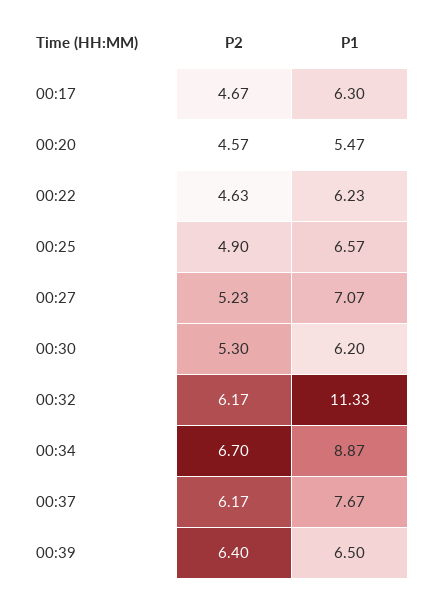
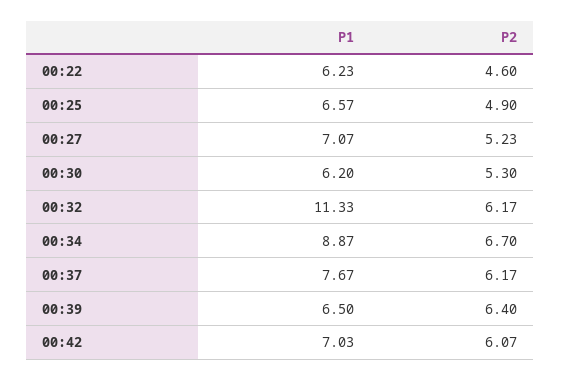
P2, 00:17: 4.67 -> none
P1, 00:17: 6.3 -> none
P2, 00:20: 4.57 -> none
P1, 00:20: 5.47 -> none
P2, 00:22: 4.63 -> 4.6
P1, 00:42: none -> 7.03
P2, 00:42: none -> 6.07

